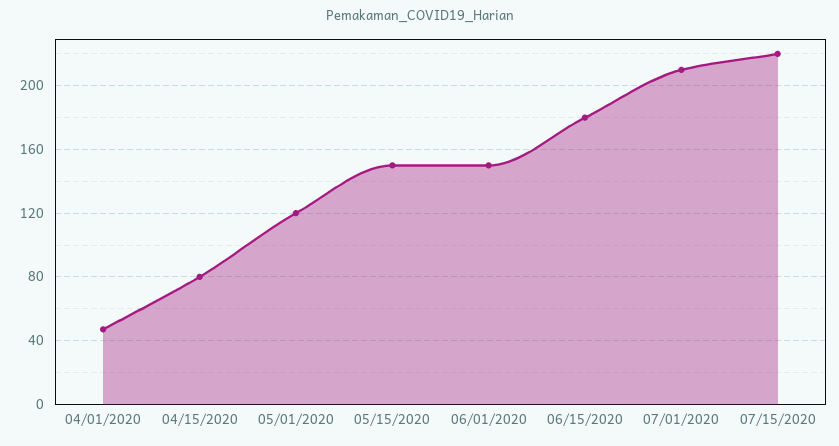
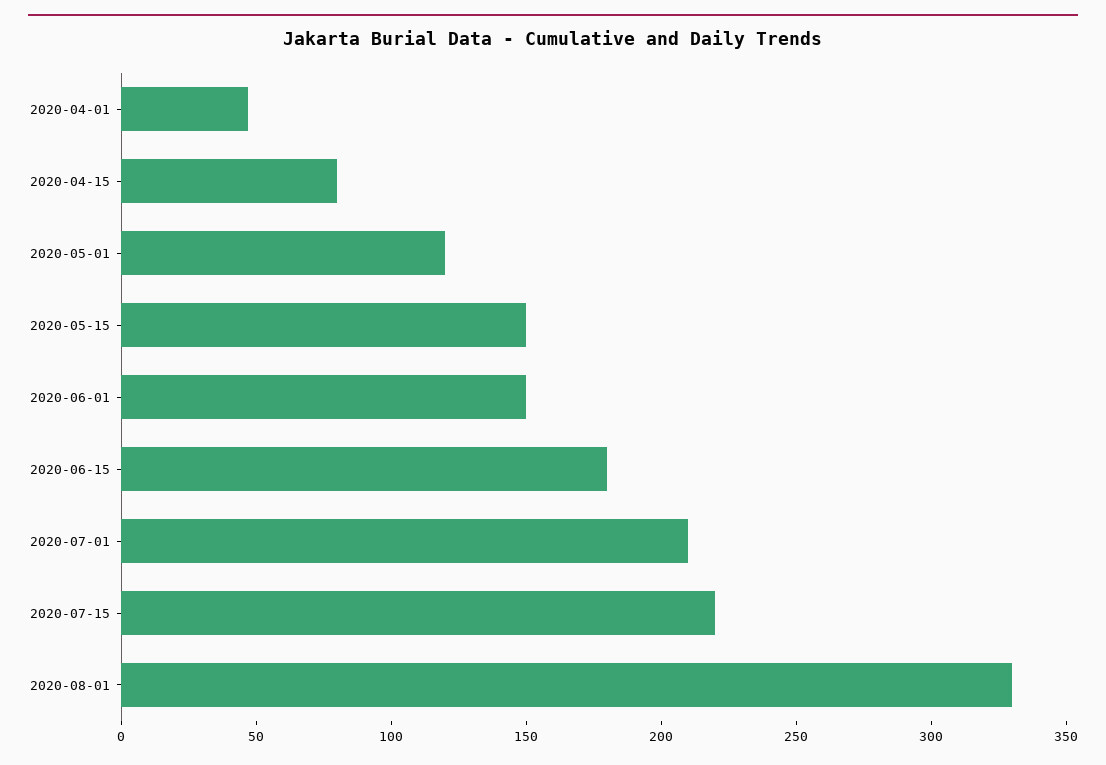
2020-08-01: none -> 330

